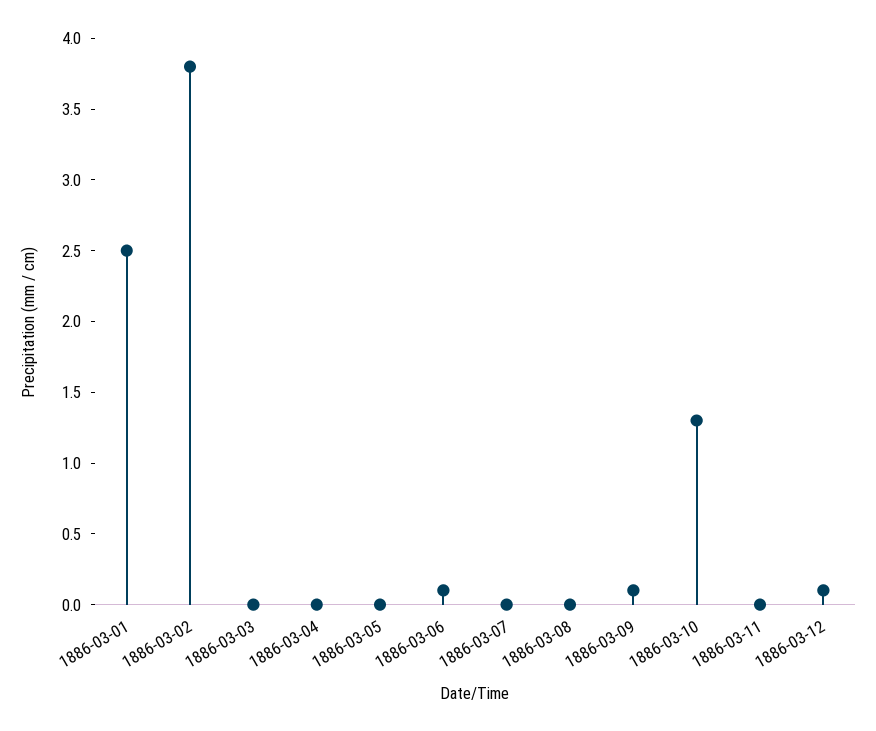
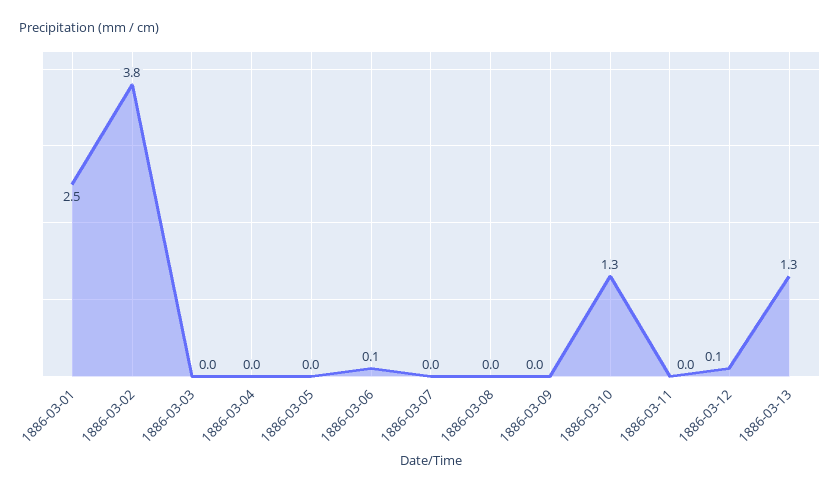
1886-03-09: 0.1 -> 0
1886-03-13: none -> 1.3

